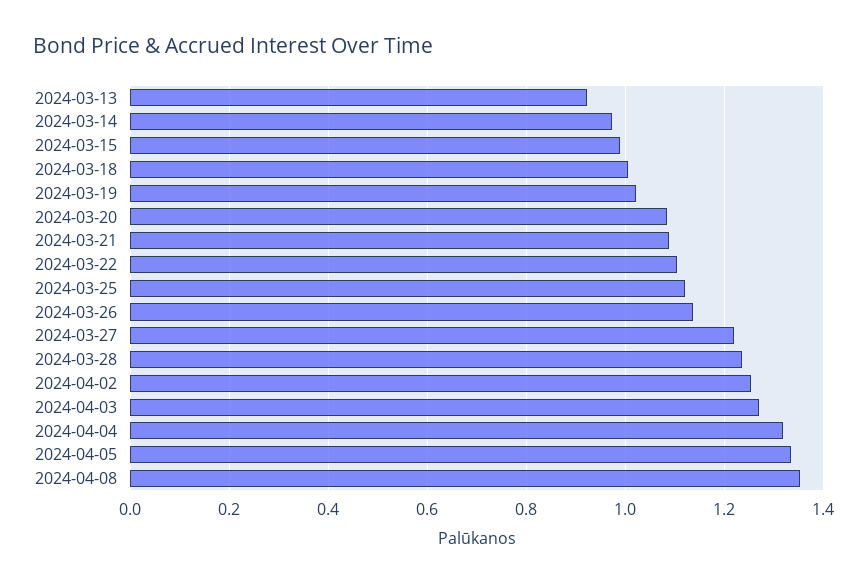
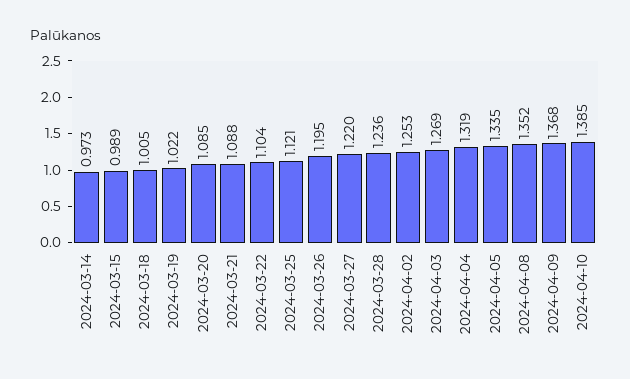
2024-03-13: 0.92 -> none
2024-03-26: 1.14 -> 1.195
2024-04-09: none -> 1.368
2024-04-10: none -> 1.385

